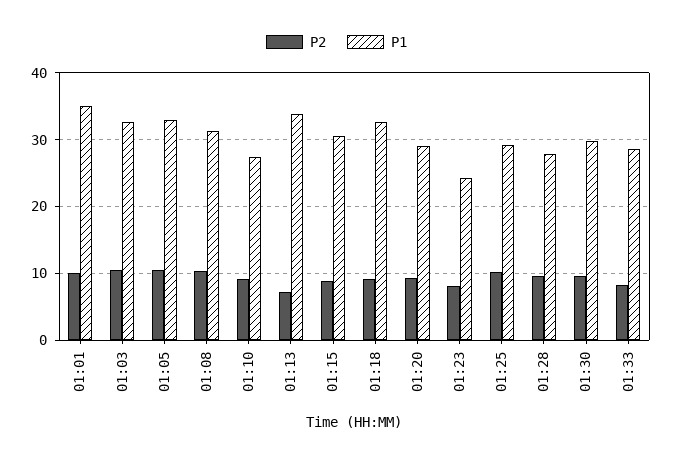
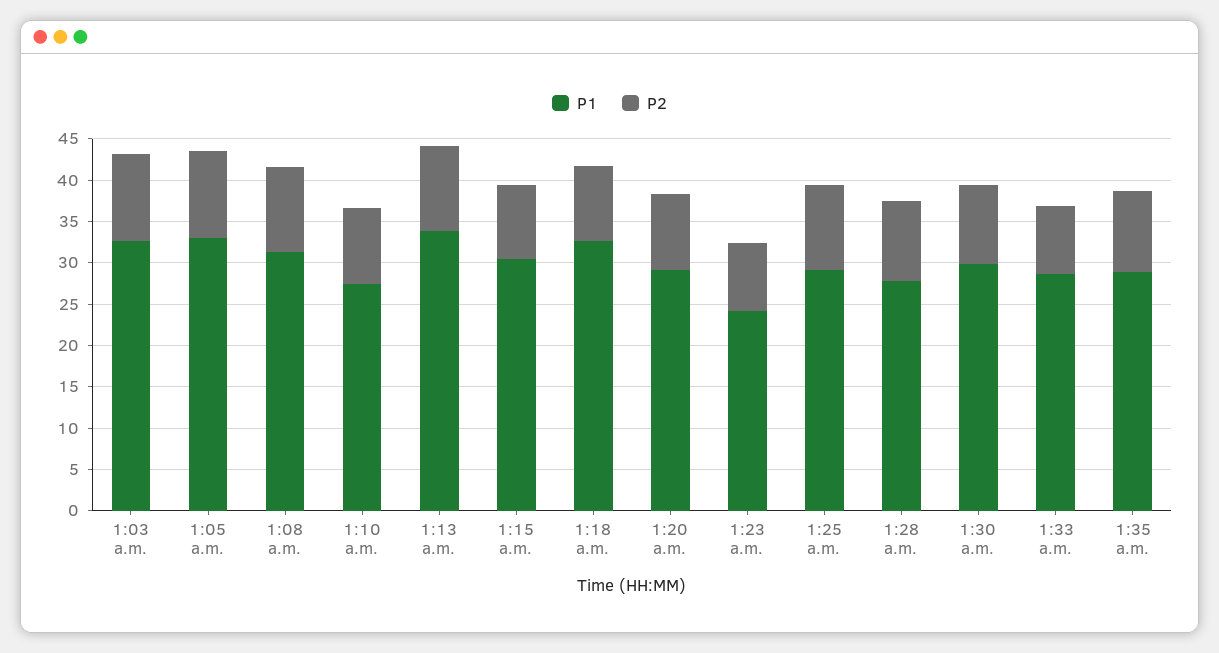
P2, 01:01: 10 -> none
P1, 01:01: 35 -> none
P2, 01:13: 7 -> 10
P1, 1:35 a.m.: none -> 29
P2, 1:35 a.m.: none -> 10

